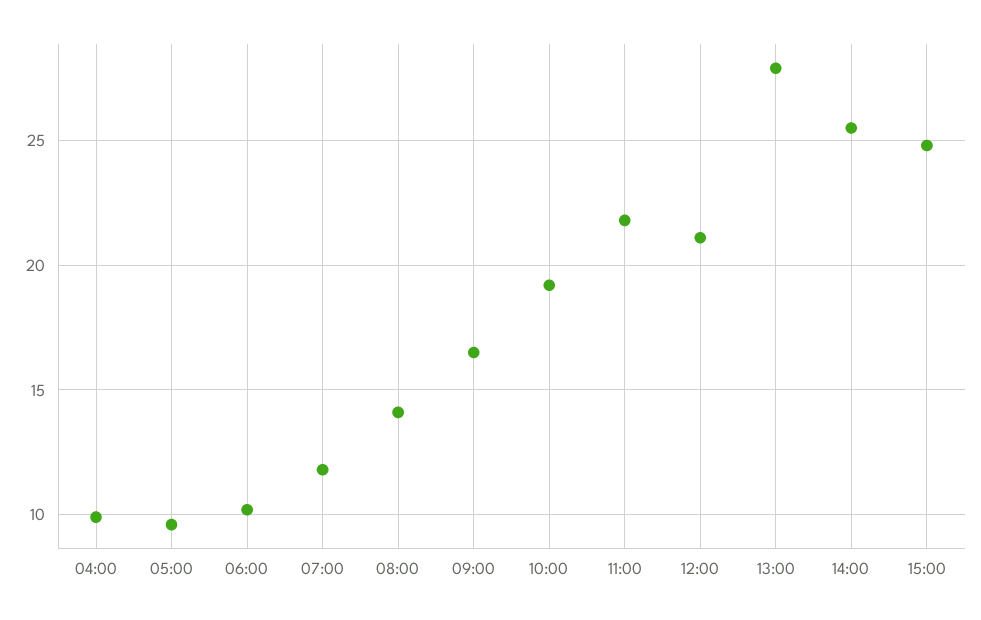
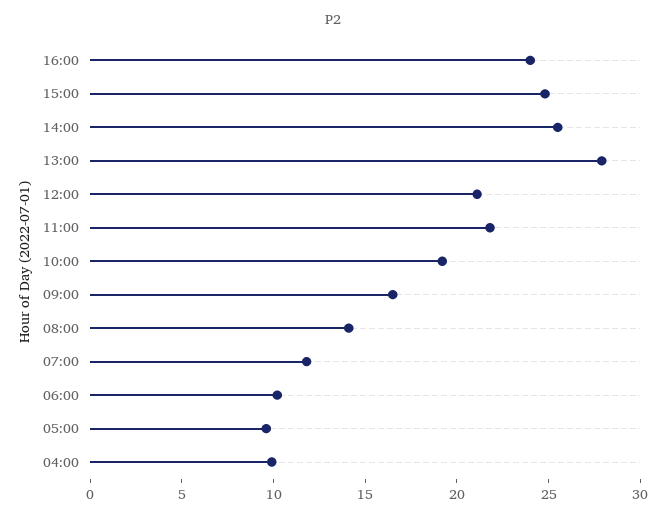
16:00: none -> 24

